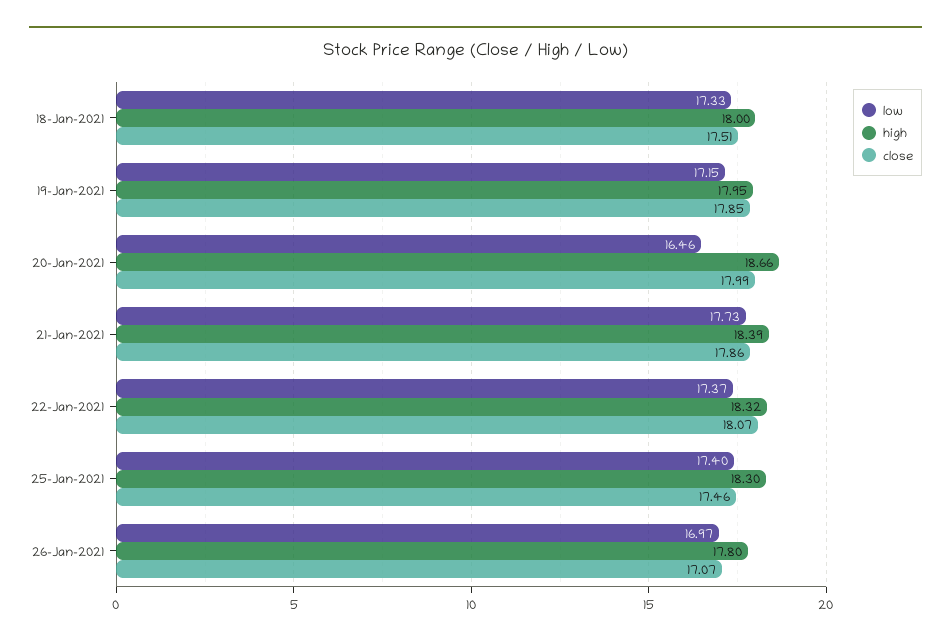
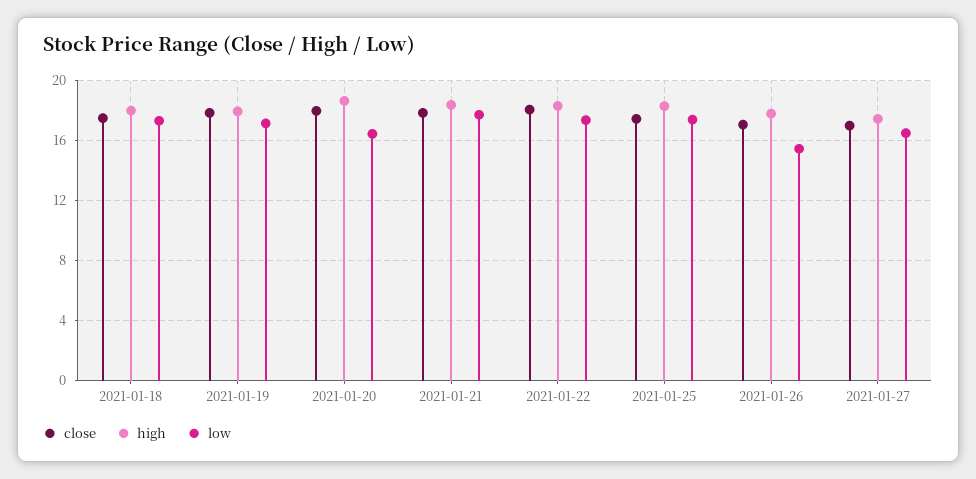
low, 26-Jan-2021: 16.97 -> 15.5
close, 2021-01-27: none -> 17
high, 2021-01-27: none -> 17.5
low, 2021-01-27: none -> 16.5

